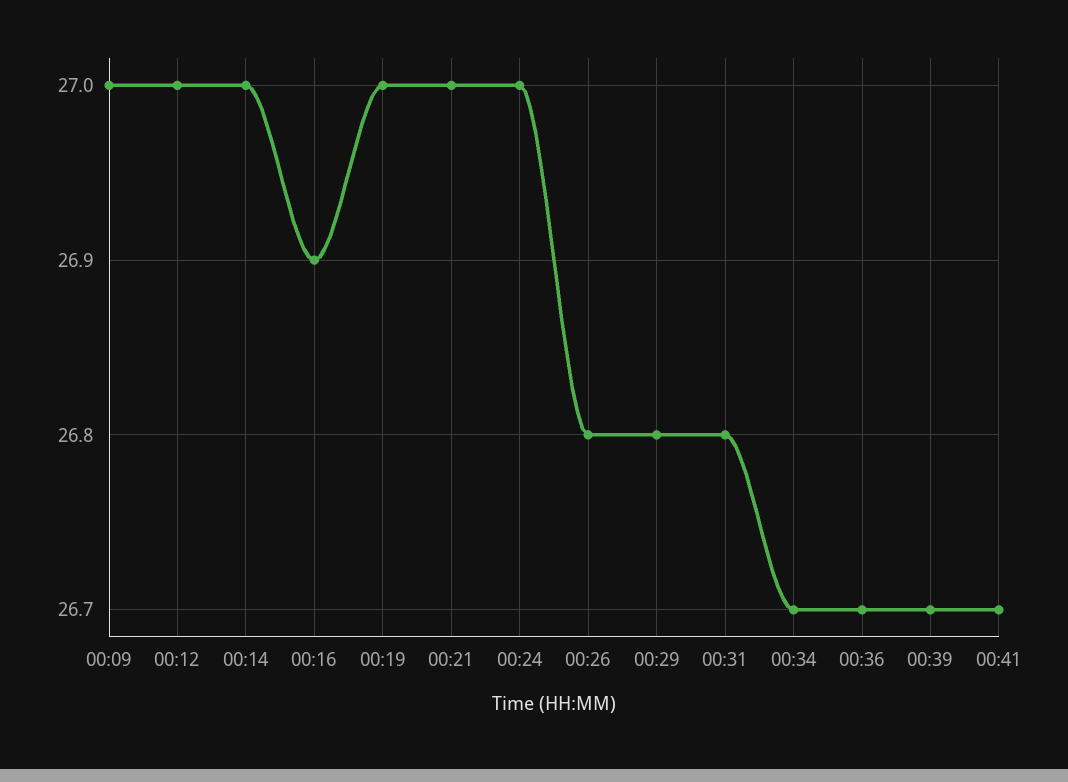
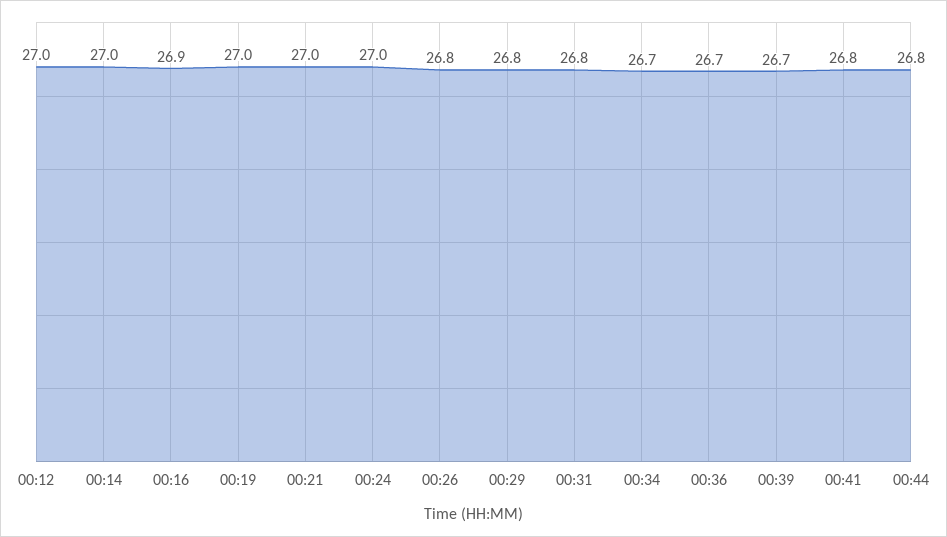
00:09: 27 -> none
00:41: 26.7 -> 26.8
00:44: none -> 26.8

